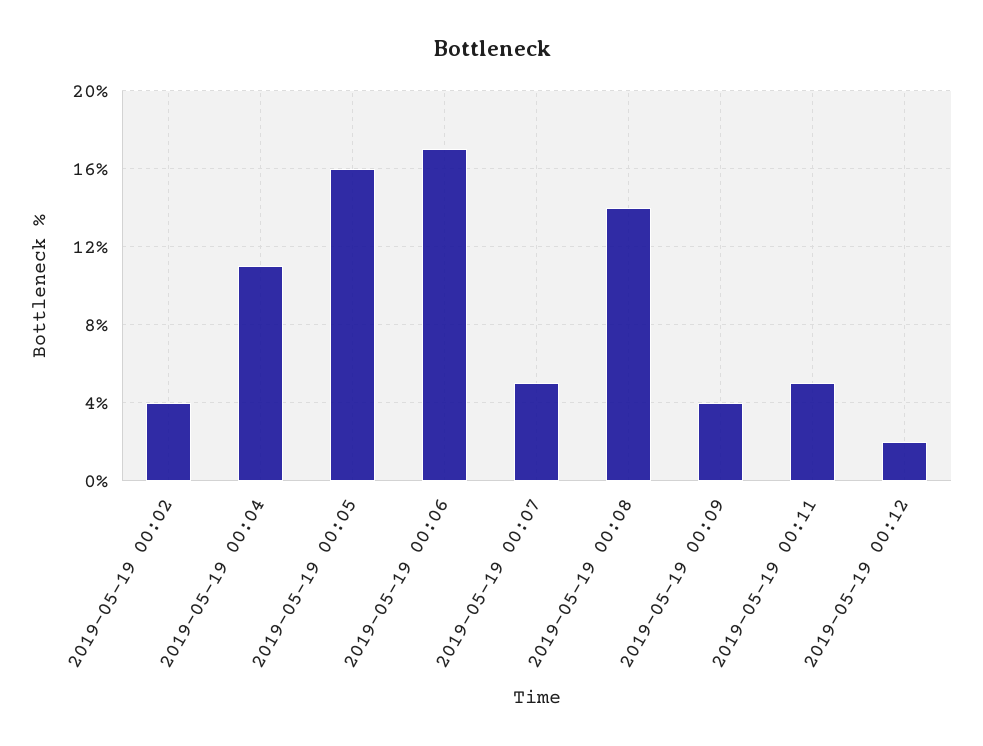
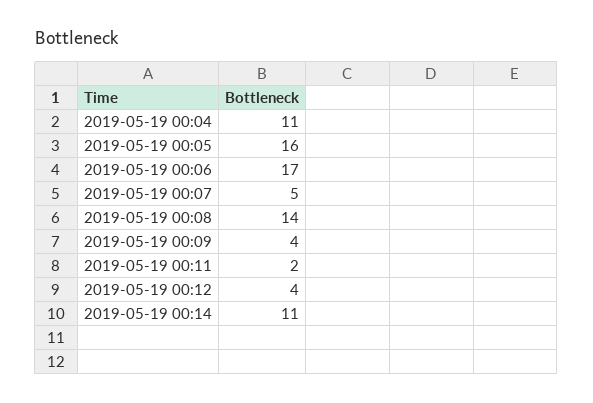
2019-05-19 00:02: 4 -> none
2019-05-19 00:11: 5 -> 2
2019-05-19 00:12: 2 -> 4
2019-05-19 00:14: none -> 11

